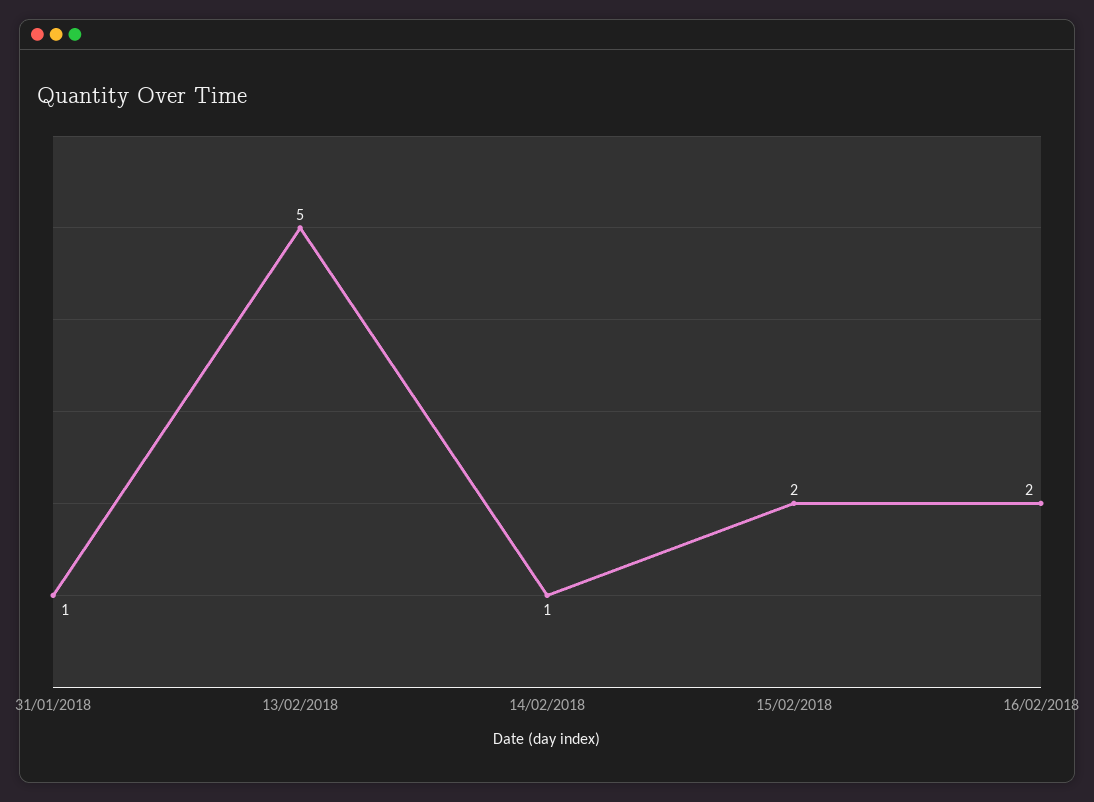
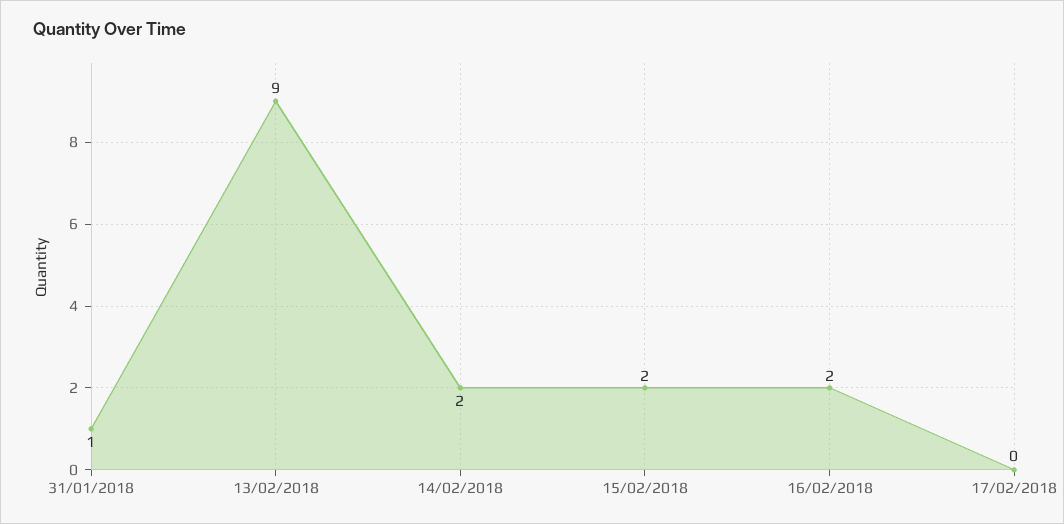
13/02/2018: 5 -> 9
14/02/2018: 1 -> 2
17/02/2018: none -> 0

